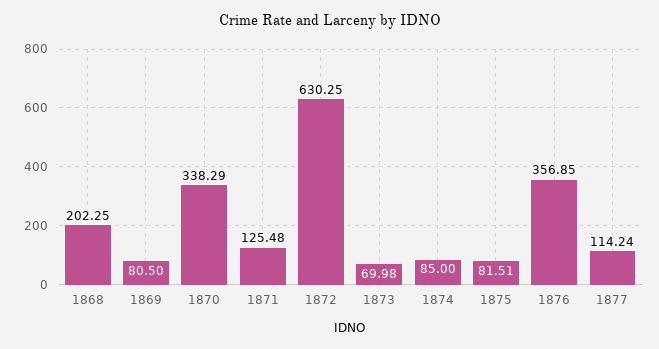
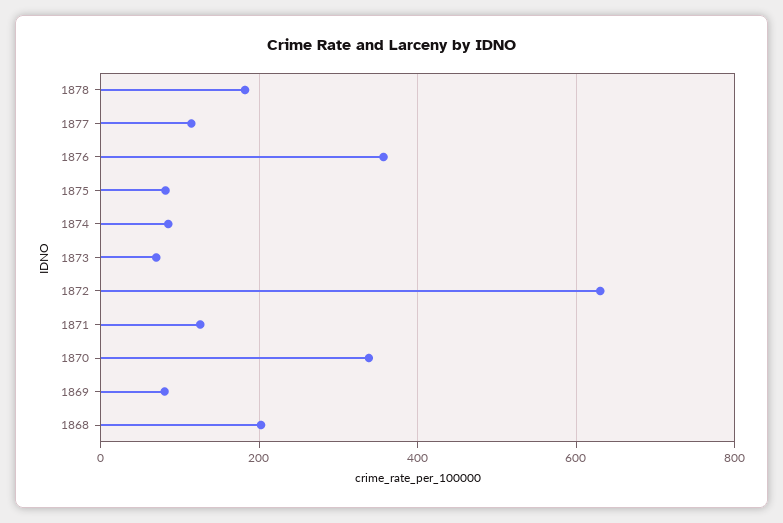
1878: none -> 180

